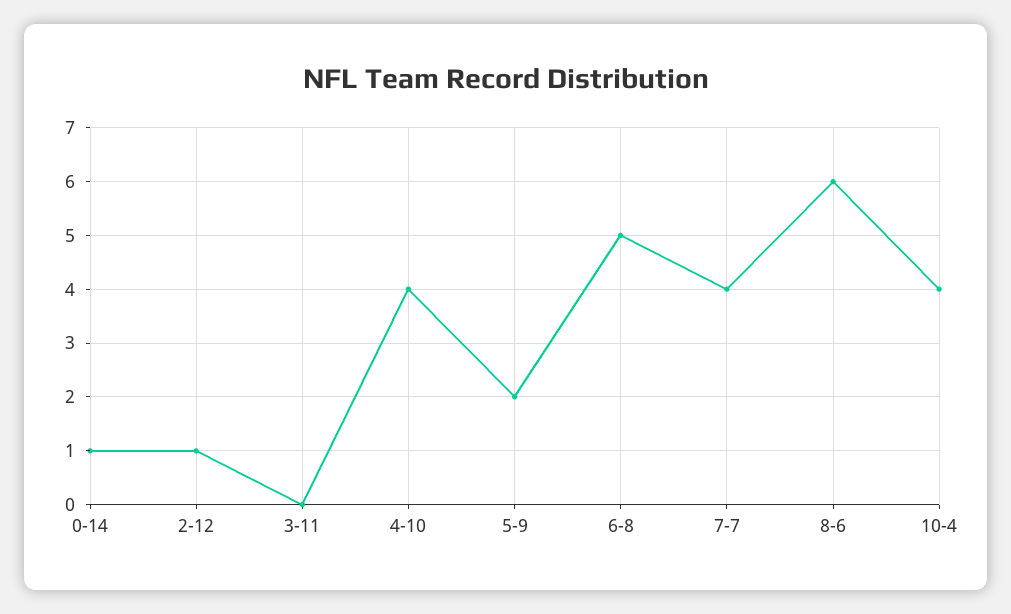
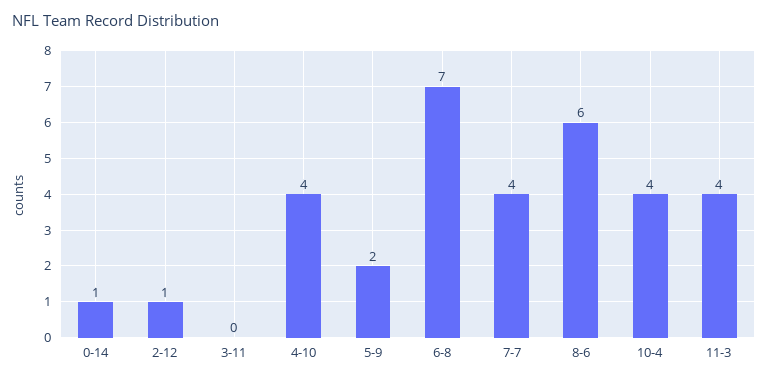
6-8: 5 -> 7
11-3: none -> 4

